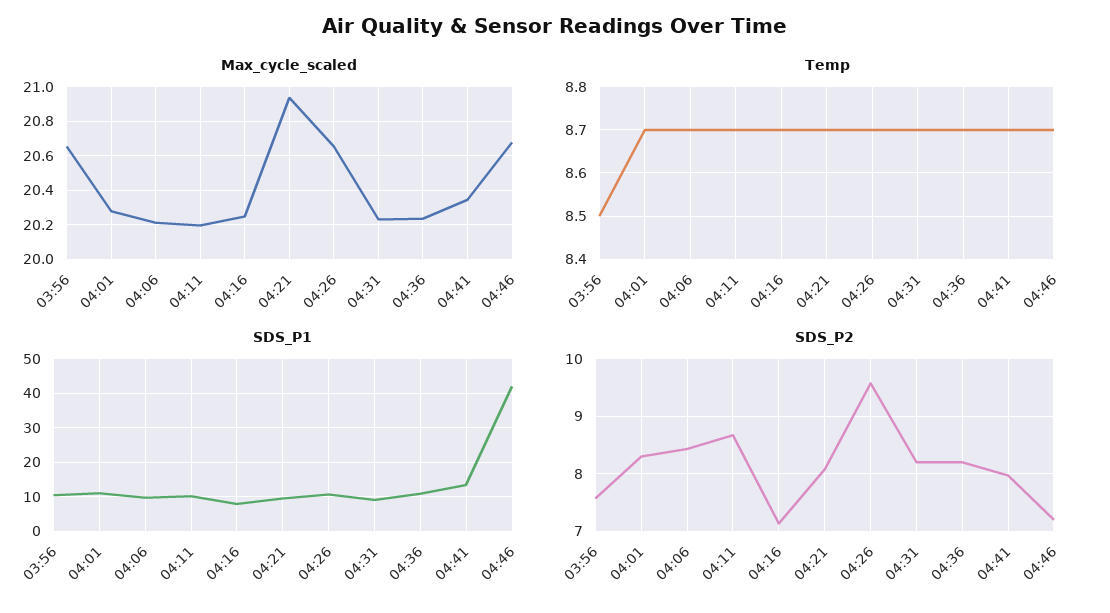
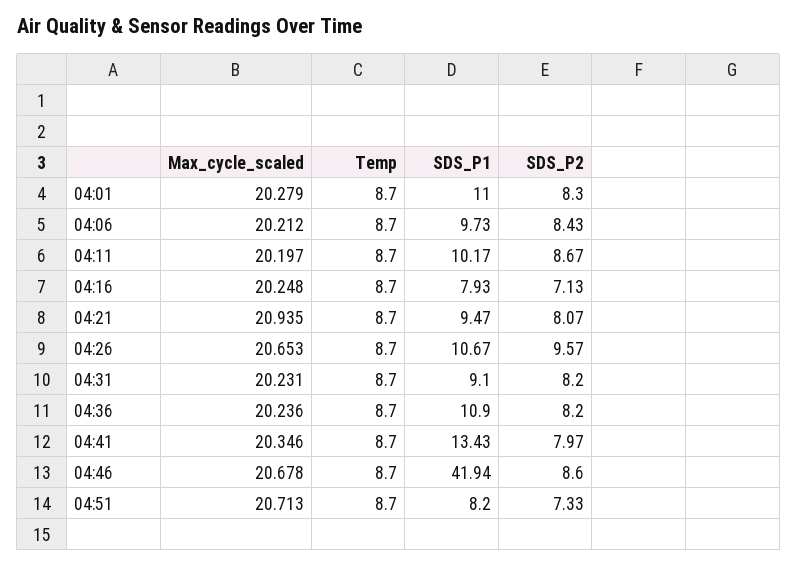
Max_cycle_scaled, 03:56: 20.65 -> none
Temp, 03:56: 8.5 -> none
SDS_P1, 03:56: 10 -> none
SDS_P2, 03:56: 7.6 -> none
SDS_P2, 04:46: 7.2 -> 8.6
Max_cycle_scaled, 04:51: none -> 20.713
Temp, 04:51: none -> 8.7
SDS_P1, 04:51: none -> 8.2
SDS_P2, 04:51: none -> 7.33

